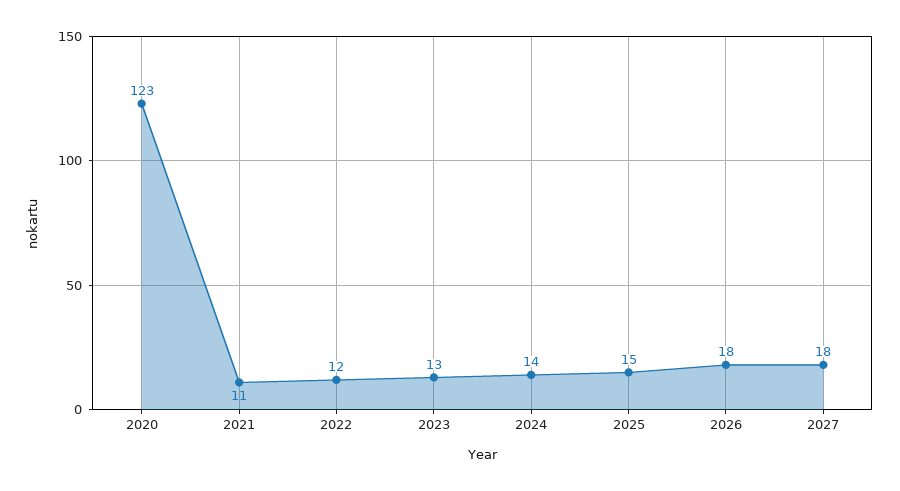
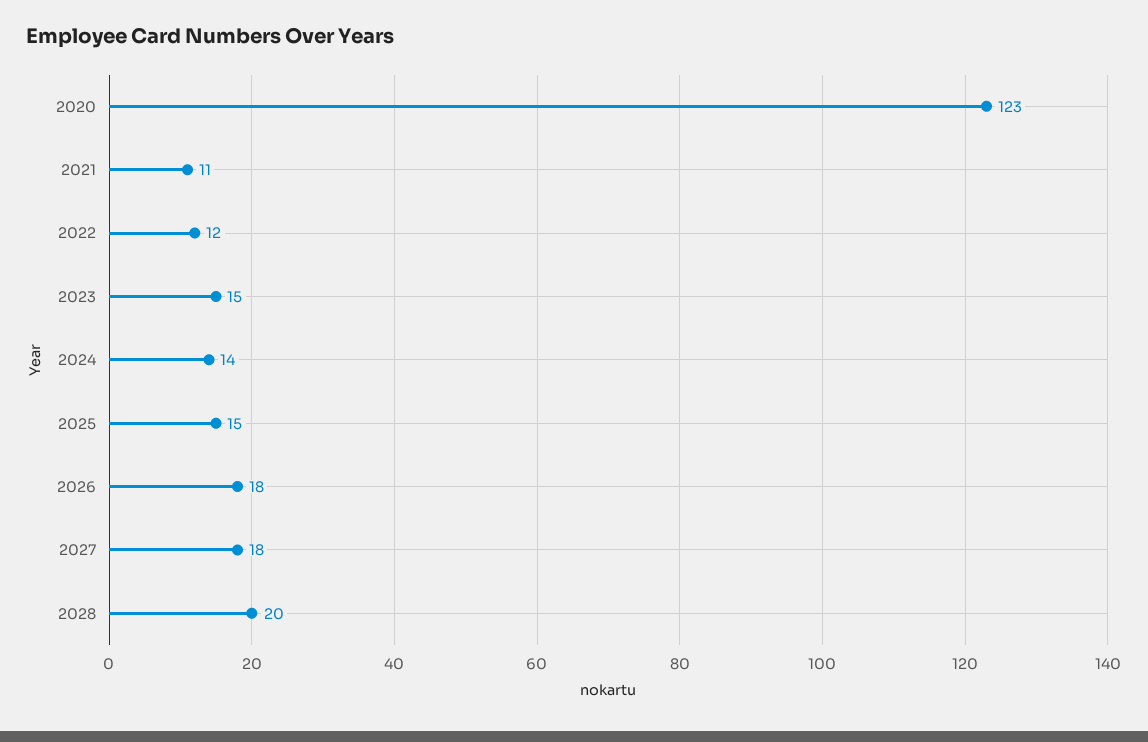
2023: 13 -> 15
2028: none -> 20

